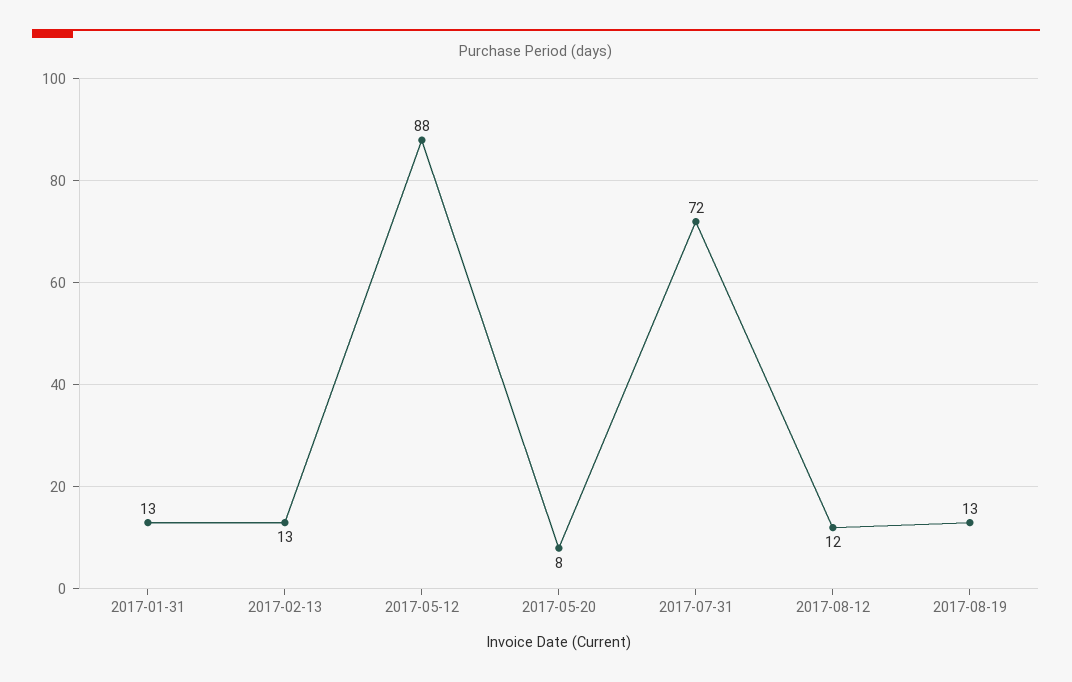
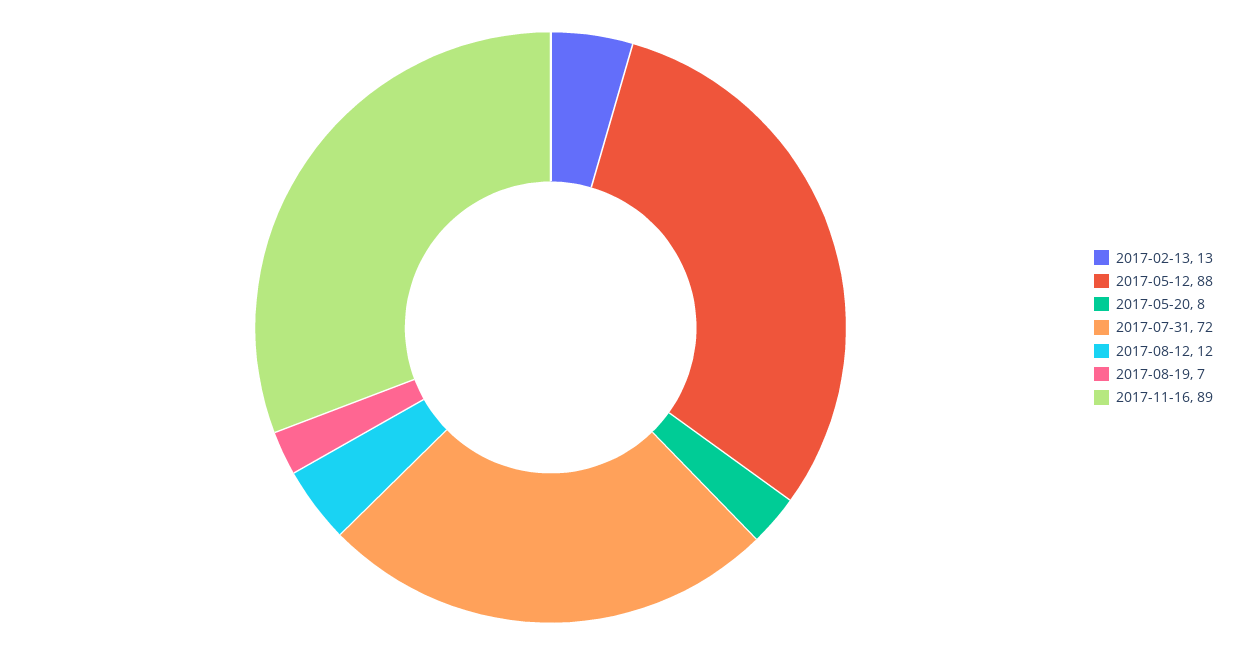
2017-01-31: 13 -> none
2017-08-19: 13 -> 7
2017-11-16: none -> 89

